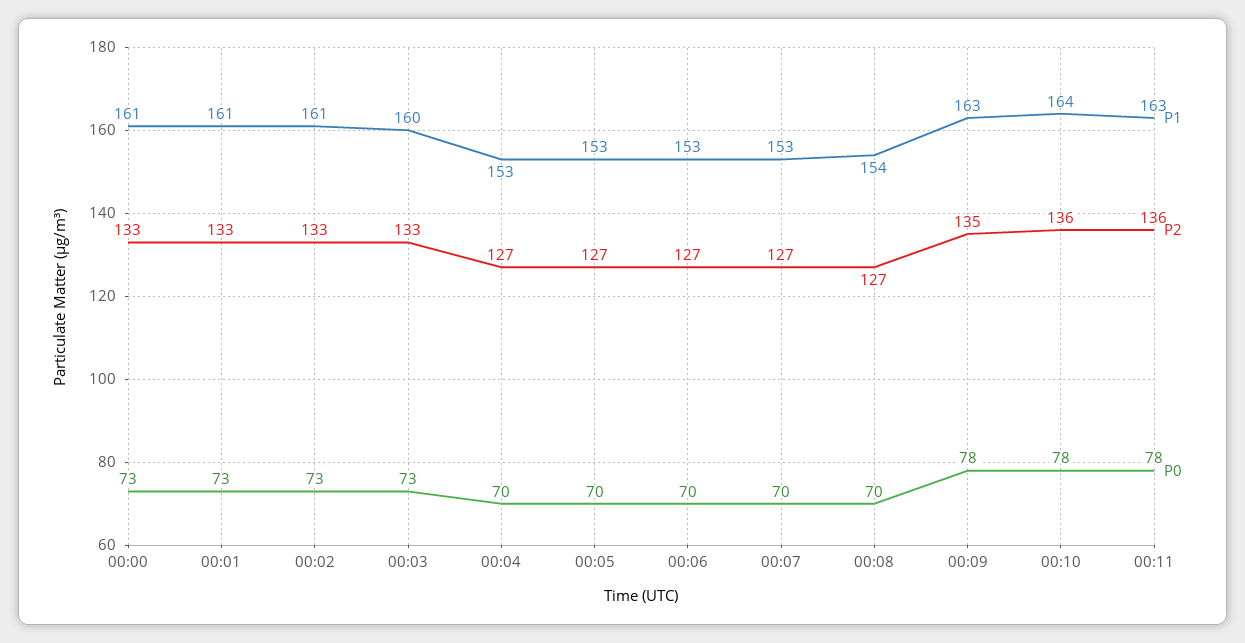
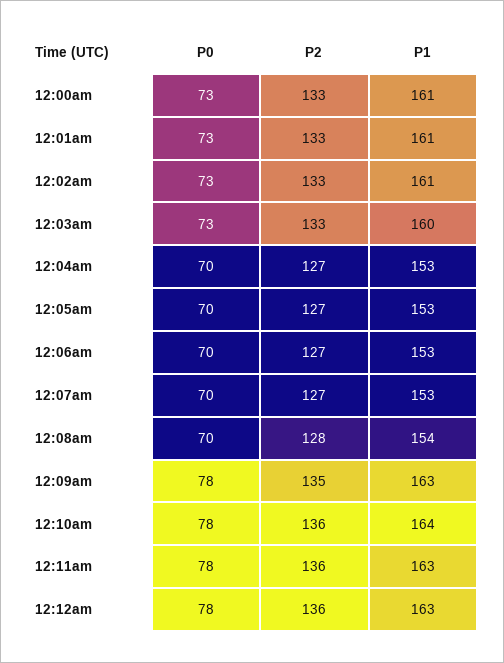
P2, 00:08: 127 -> 128
P0, 12:12am: none -> 78
P2, 12:12am: none -> 136
P1, 12:12am: none -> 163

